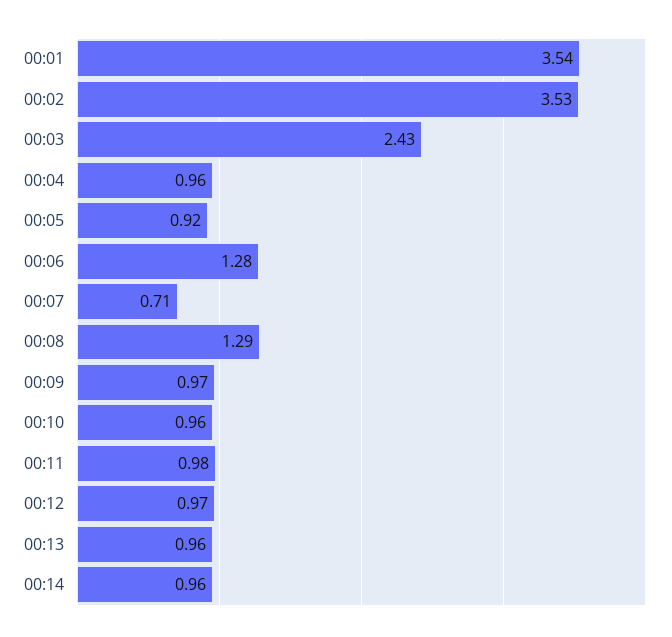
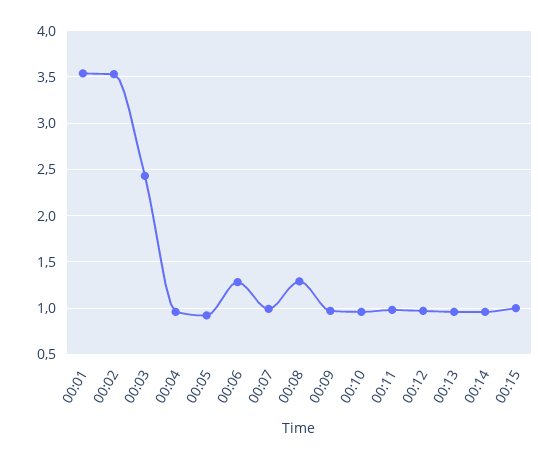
00:07: 0.71 -> 1
00:15: none -> 1

